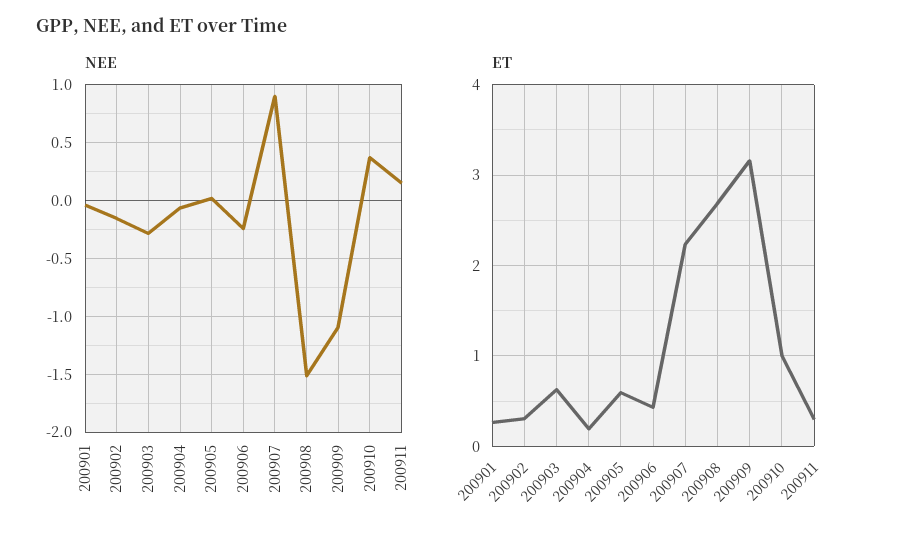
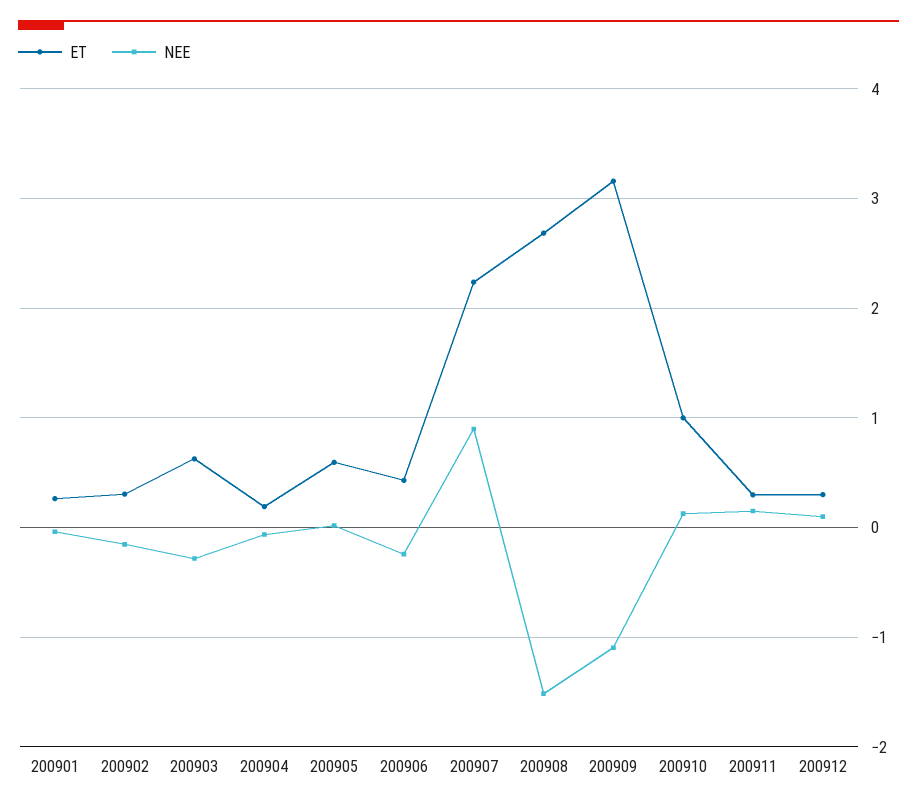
NEE, 200910: 0.4 -> 0.1
ET, 200912: none -> 0.3
NEE, 200912: none -> 0.1

